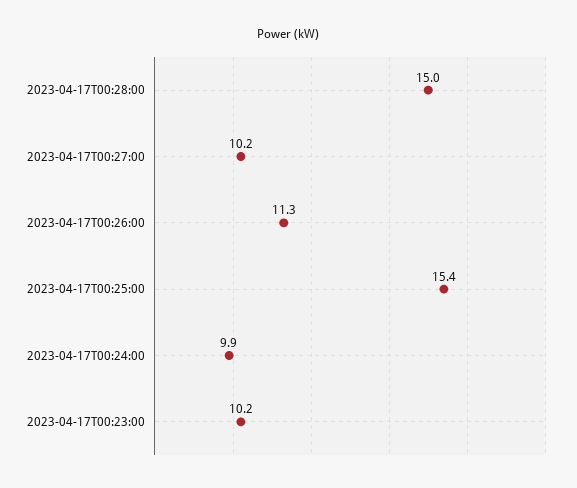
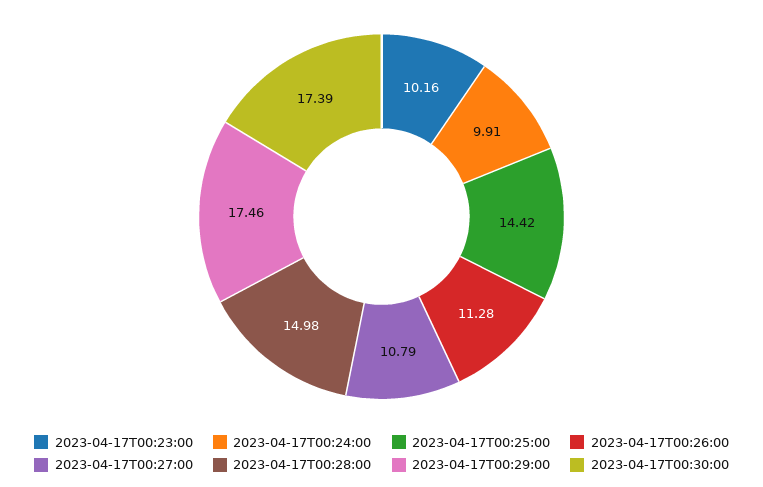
2023-04-17T00:27:00: 10.2 -> 10.79
2023-04-17T00:25:00: 15.4 -> 14.42
2023-04-17T00:29:00: none -> 17.46
2023-04-17T00:30:00: none -> 17.39

